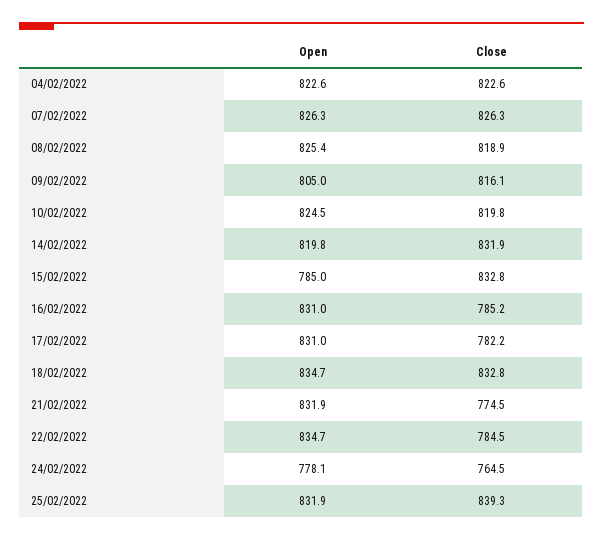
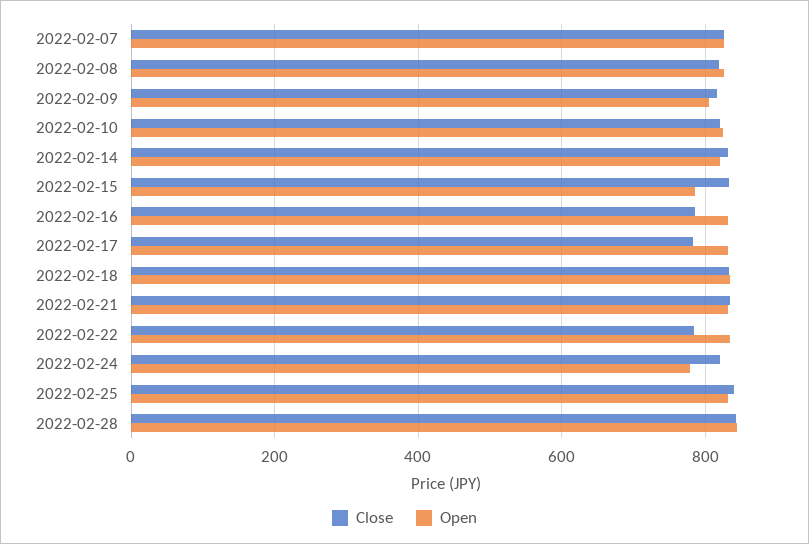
Open, 04/02/2022: 822.6 -> none
Close, 04/02/2022: 822.6 -> none
Close, 21/02/2022: 774.5 -> 840
Close, 24/02/2022: 764.5 -> 820
Close, 2022-02-28: none -> 840
Open, 2022-02-28: none -> 840

